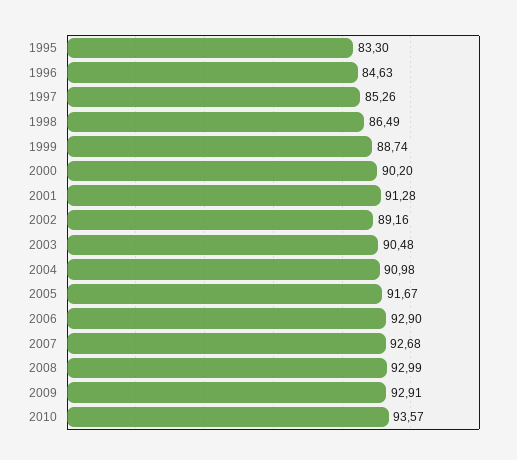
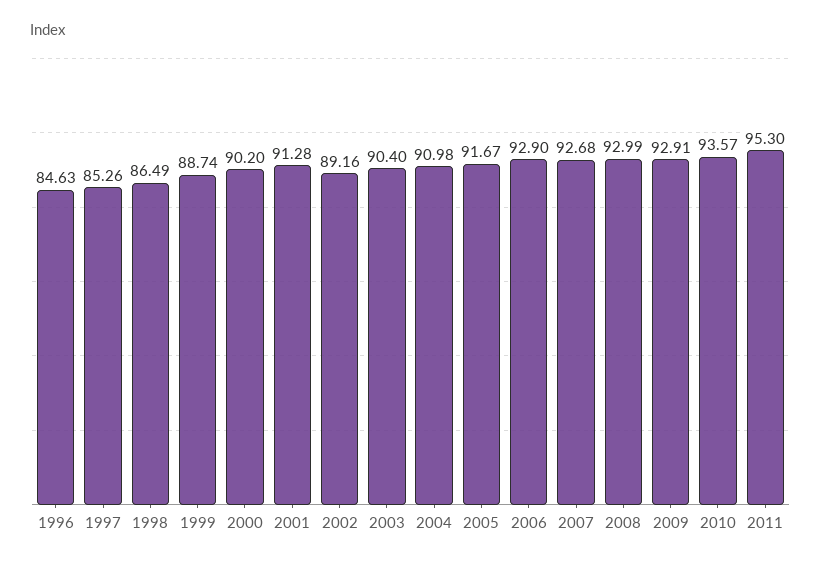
1995: 83.3 -> none
2003: 90.48 -> 90.4
2011: none -> 95.3

